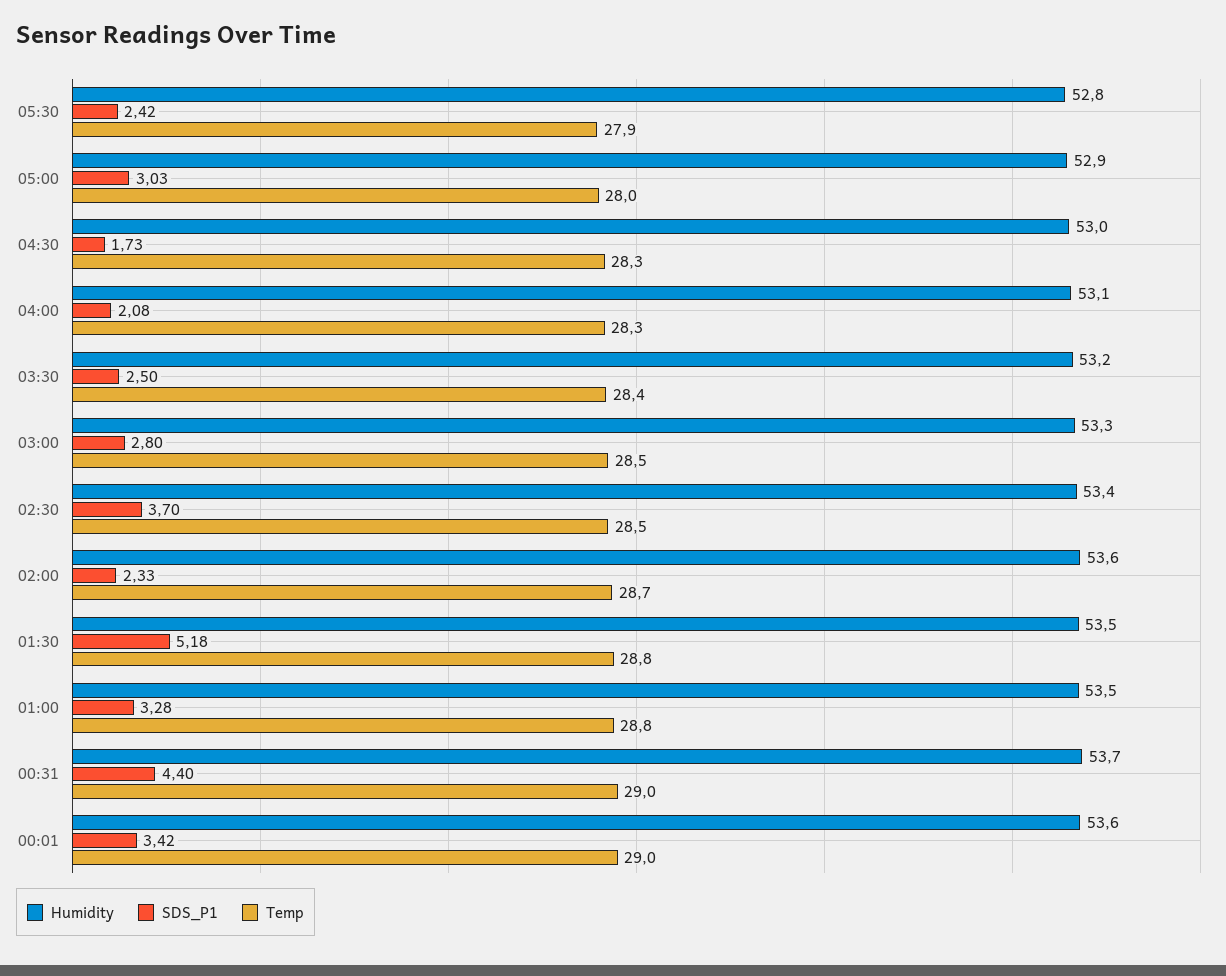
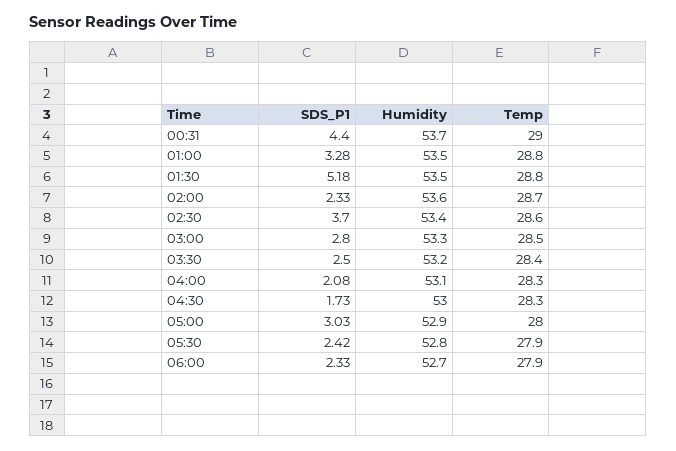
Temp, 02:30: 28.5 -> 28.6
Humidity, 00:01: 53.6 -> none
SDS_P1, 00:01: 3.42 -> none
Temp, 00:01: 29 -> none
SDS_P1, 06:00: none -> 2.33
Humidity, 06:00: none -> 52.7
Temp, 06:00: none -> 27.9

